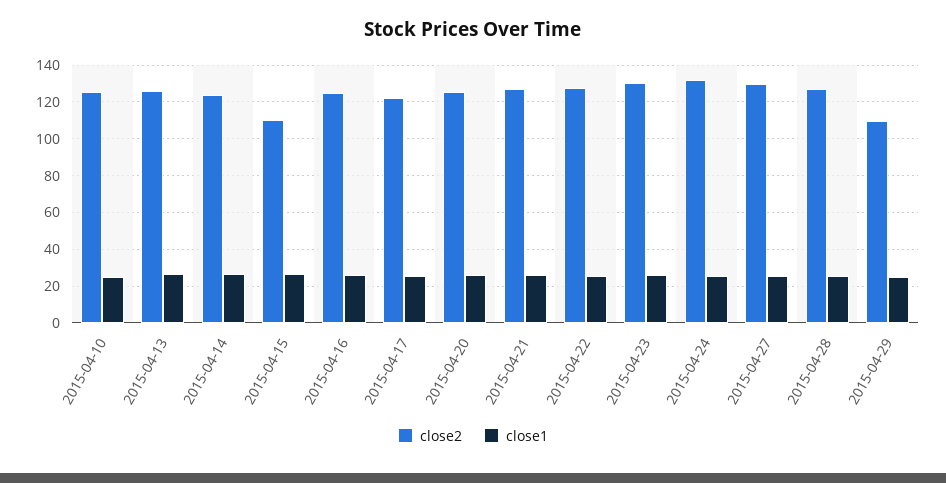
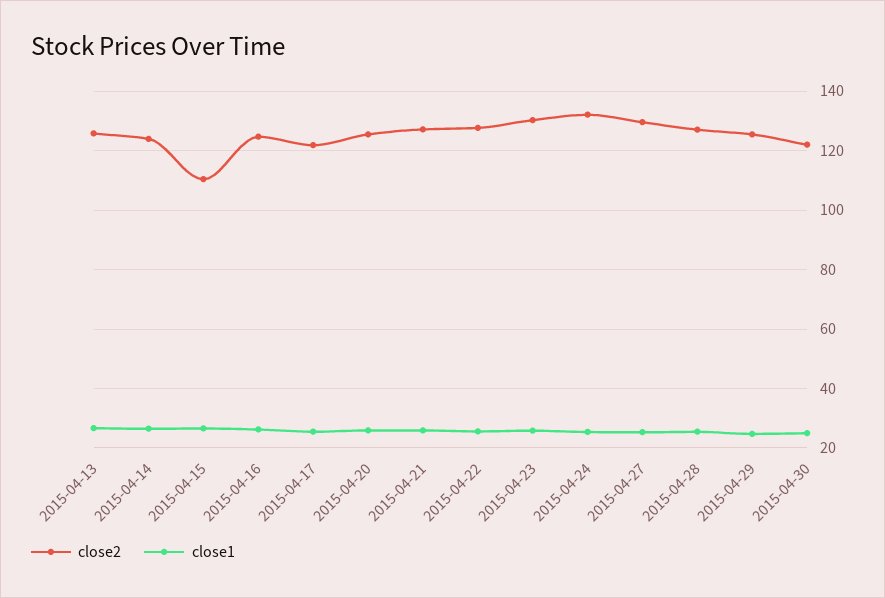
close2, 2015-04-10: 125 -> none
close1, 2015-04-10: 25 -> none
close2, 2015-04-29: 110 -> 125
close2, 2015-04-30: none -> 122.5
close1, 2015-04-30: none -> 25

